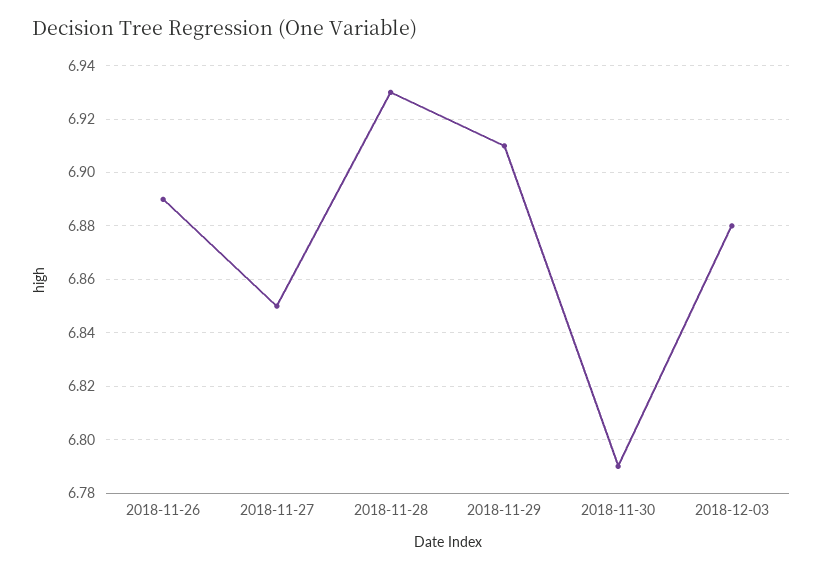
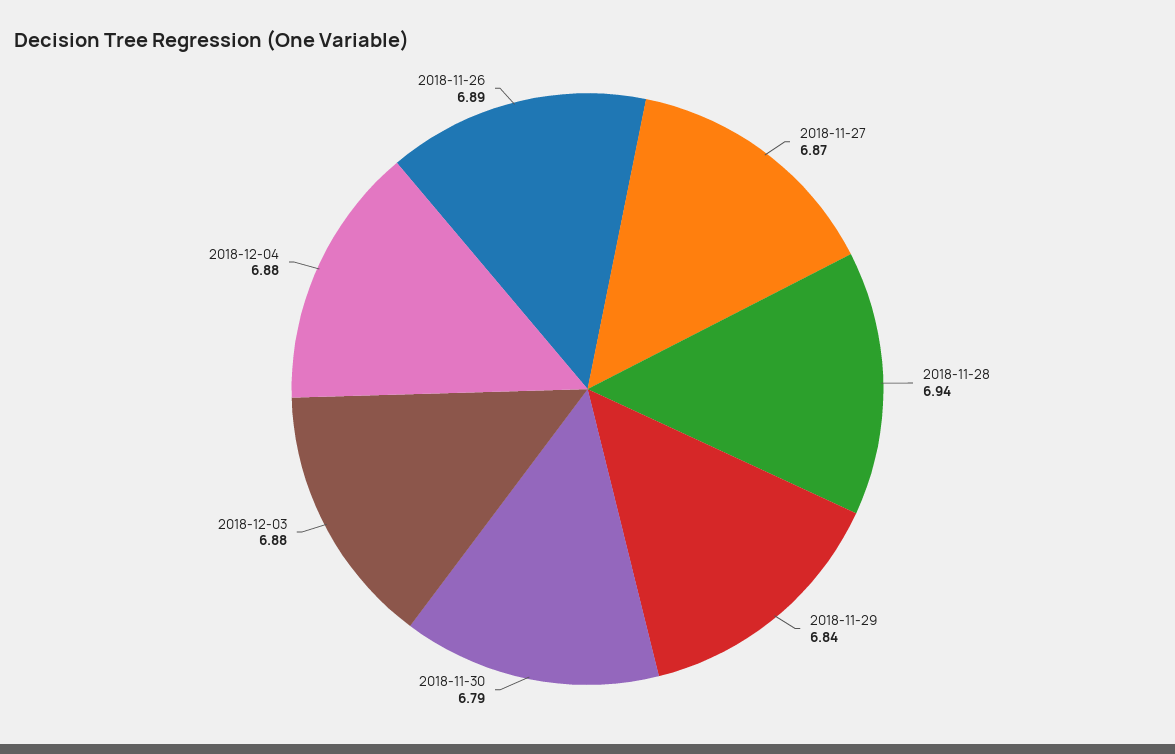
2018-11-27: 6.85 -> 6.87
2018-11-28: 6.93 -> 6.94
2018-11-29: 6.91 -> 6.84
2018-12-04: none -> 6.88

